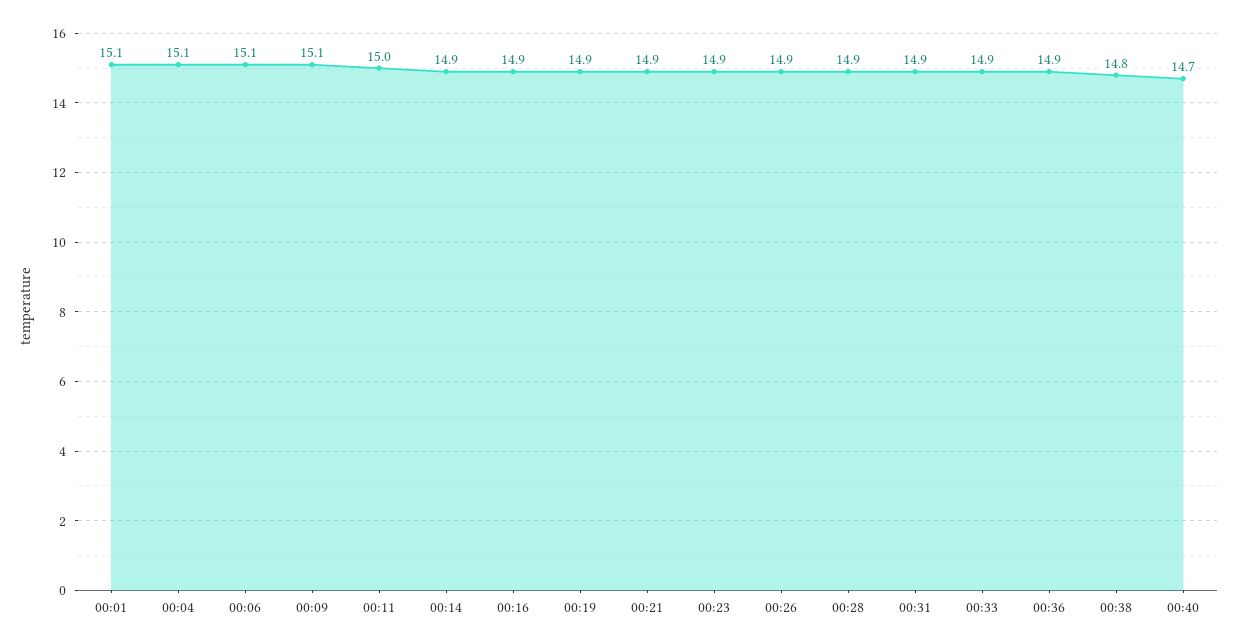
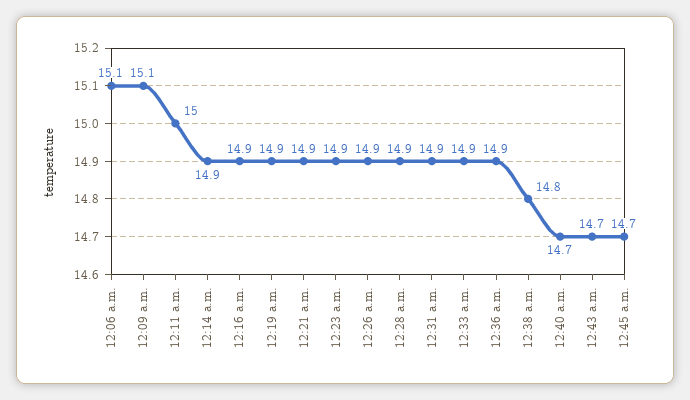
00:01: 15.1 -> none
00:04: 15.1 -> none
12:43 a.m.: none -> 14.7
12:45 a.m.: none -> 14.7

